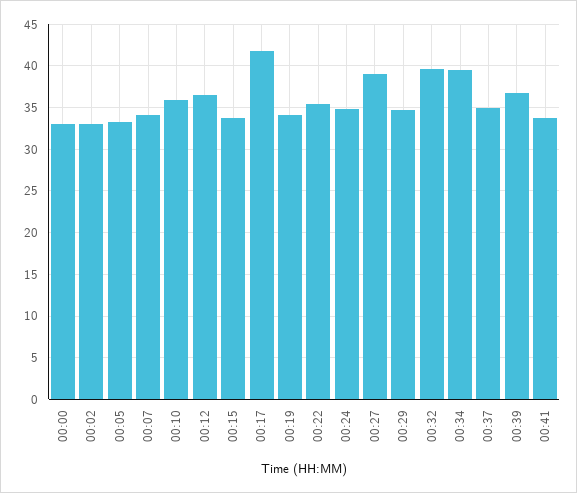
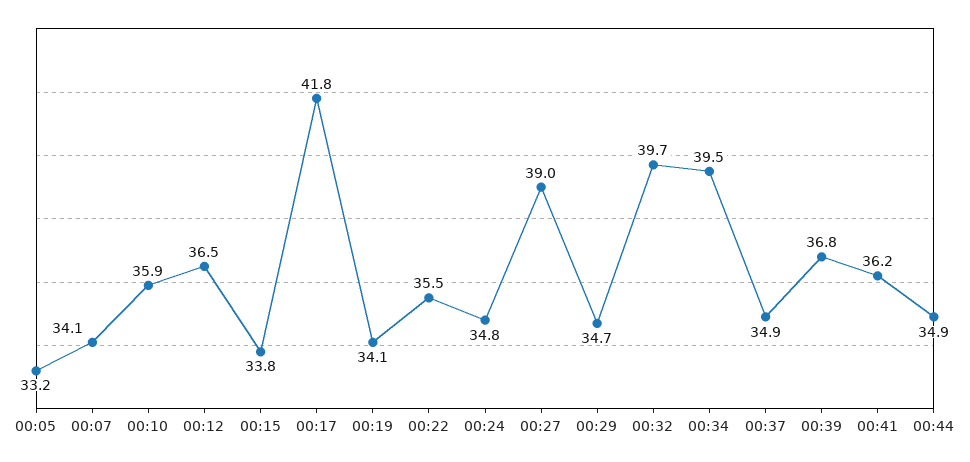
00:00: 33 -> none
00:02: 33 -> none
00:41: 34 -> 36.2
00:44: none -> 34.9

